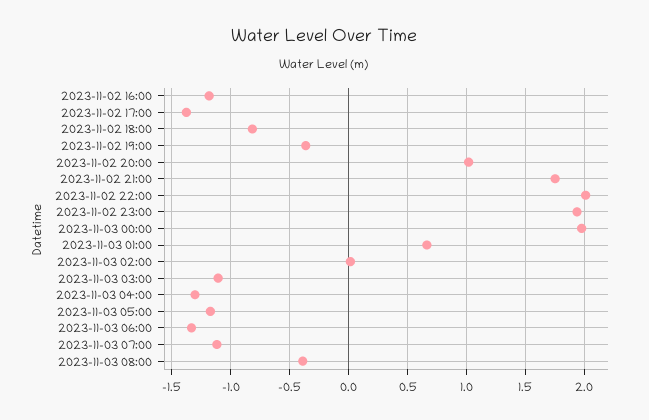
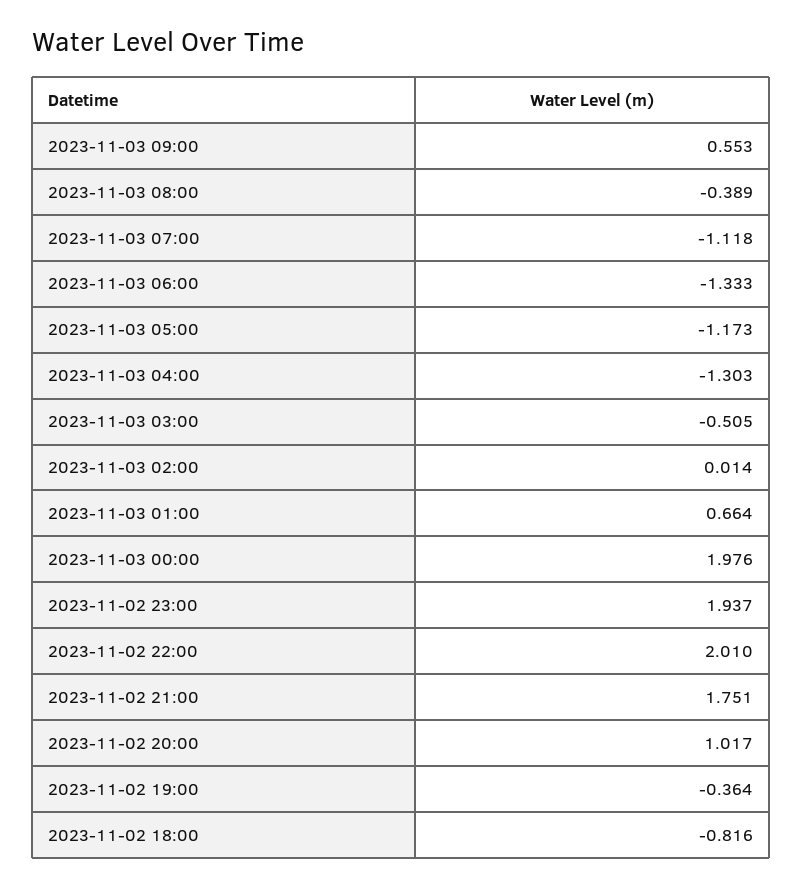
2023-11-02 16:00: -1.2 -> none
2023-11-02 17:00: -1.4 -> none
2023-11-03 03:00: -1.1 -> -0.505
2023-11-03 09:00: none -> 0.553

